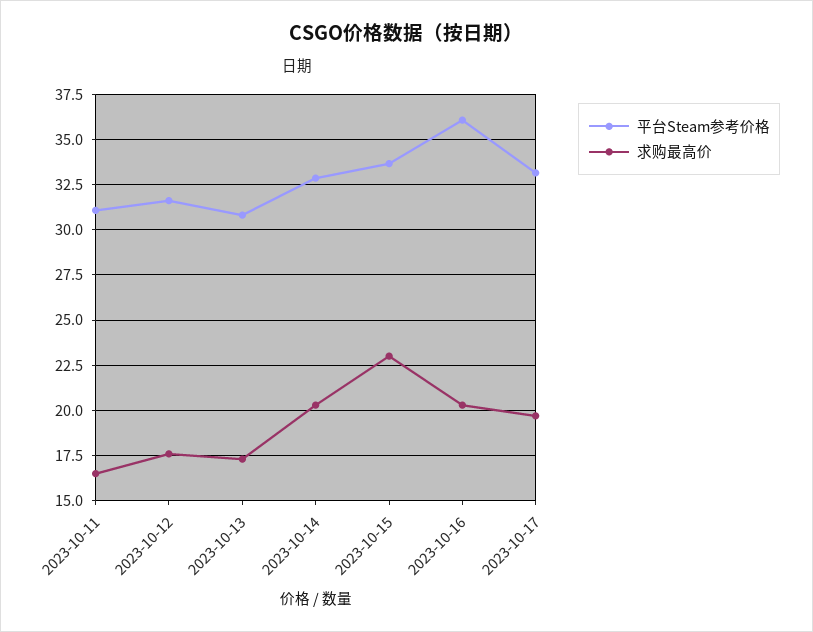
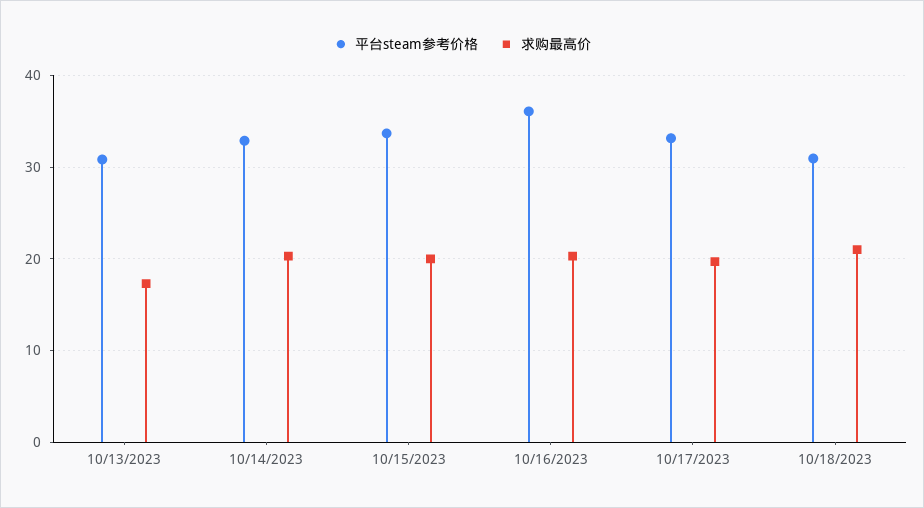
平台Steam参考价格, 2023-10-11: 31 -> none
求购最高价, 2023-10-11: 16.5 -> none
平台Steam参考价格, 2023-10-12: 31.5 -> none
求购最高价, 2023-10-12: 17.5 -> none
求购最高价, 2023-10-15: 23 -> 20
平台Steam参考价格, 10/18/2023: none -> 31
求购最高价, 10/18/2023: none -> 21

